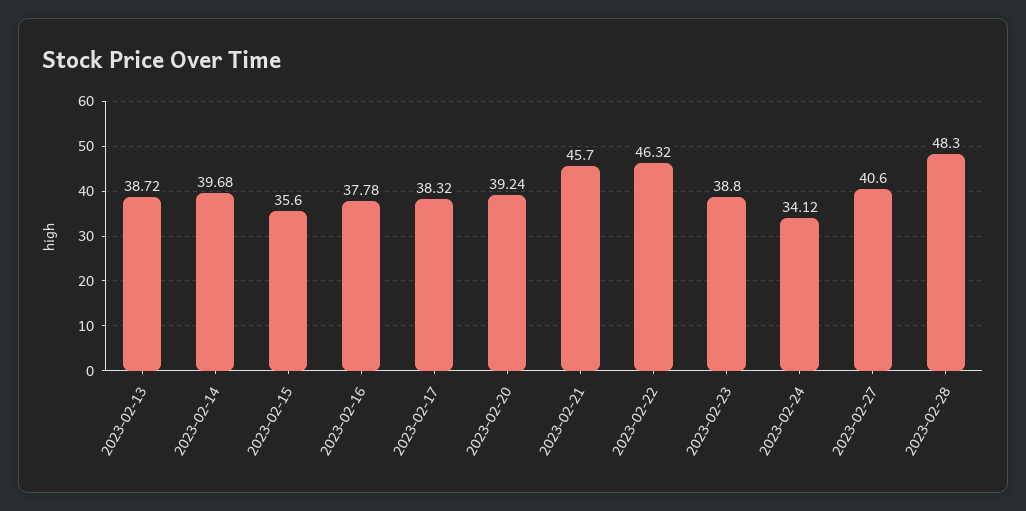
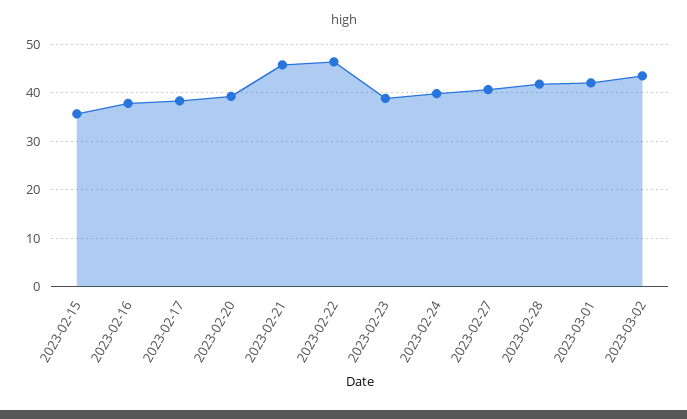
2023-02-13: 38.72 -> none
2023-02-14: 39.68 -> none
2023-02-24: 34.12 -> 40
2023-02-28: 48.3 -> 42
2023-03-01: none -> 42
2023-03-02: none -> 44

